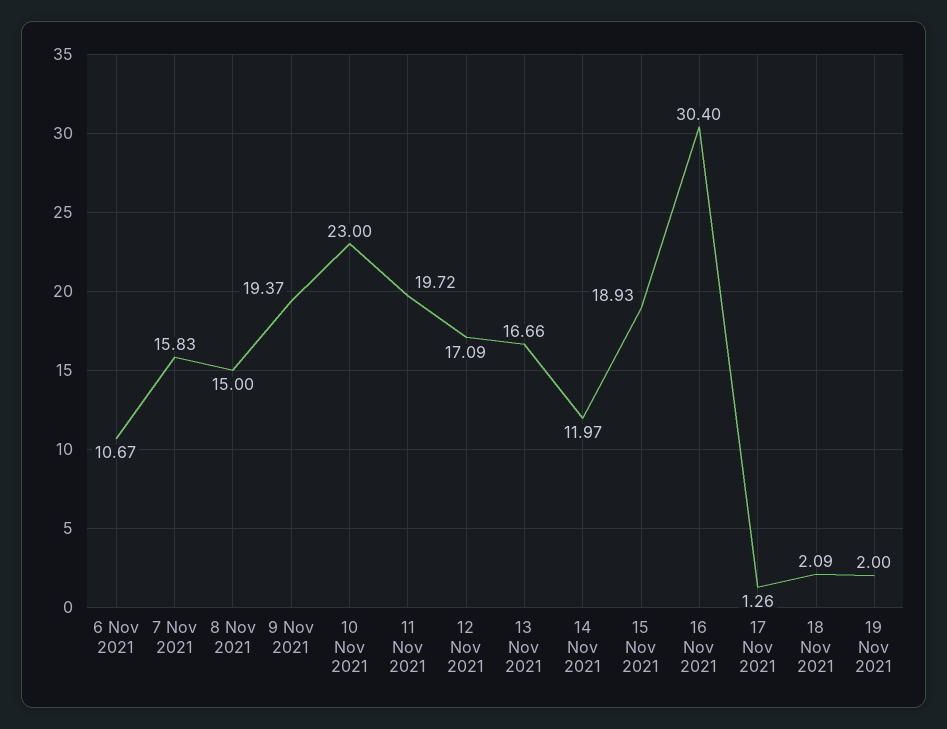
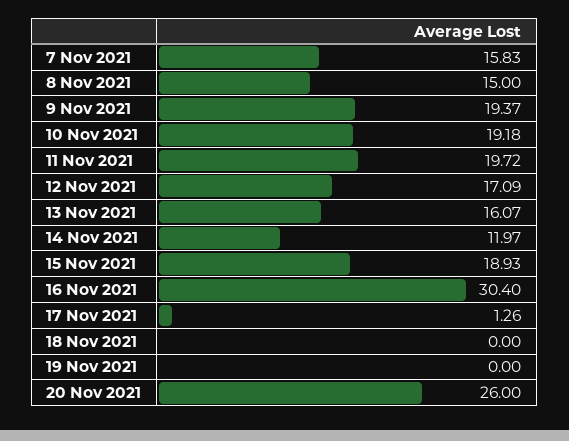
6 Nov 2021: 10.67 -> none
10 Nov 2021: 23 -> 19.18
13 Nov 2021: 16.66 -> 16.07
18 Nov 2021: 2.09 -> 0
19 Nov 2021: 2 -> 0
20 Nov 2021: none -> 26

